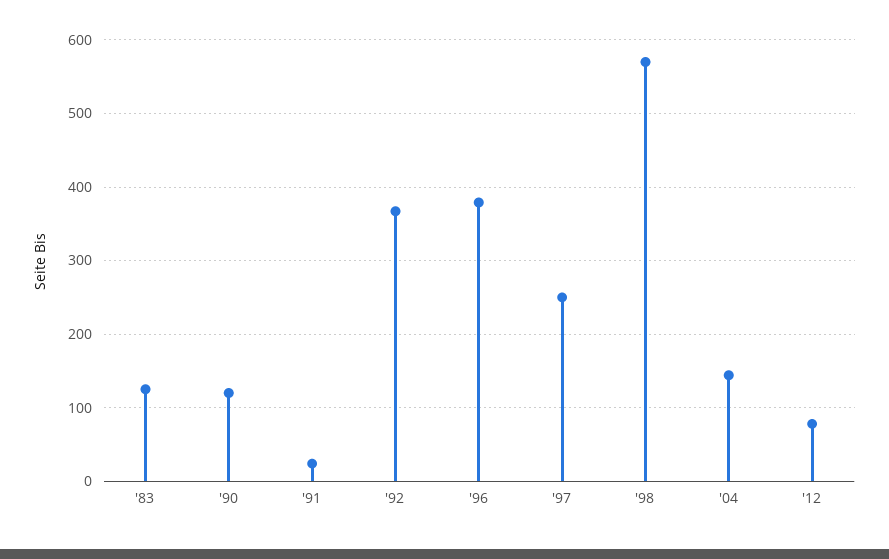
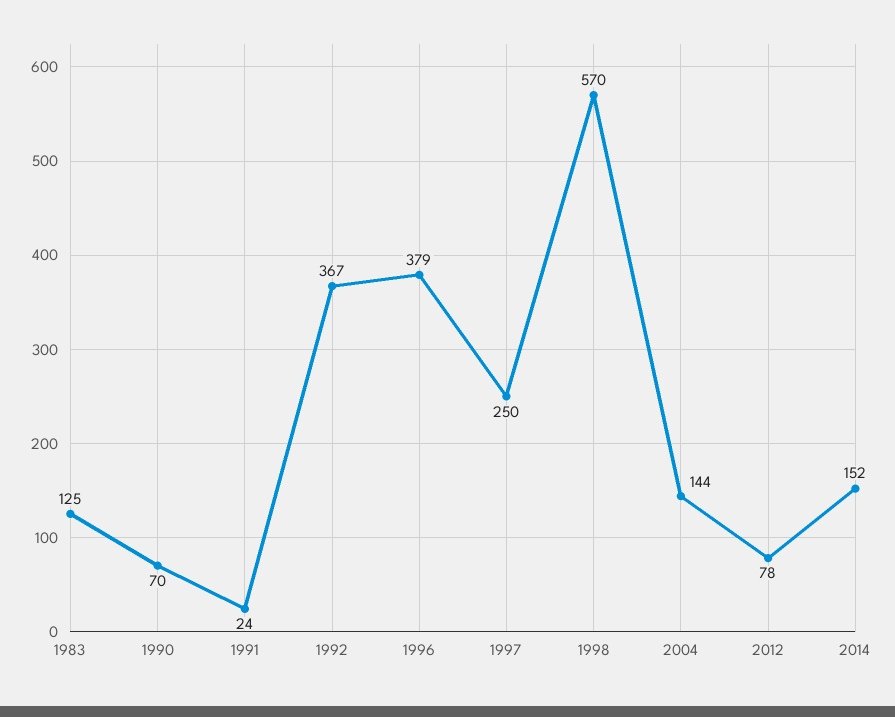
'90: 120 -> 70
2014: none -> 152

